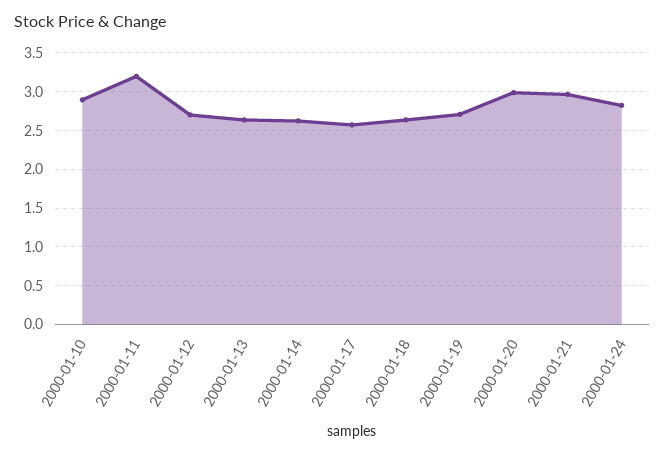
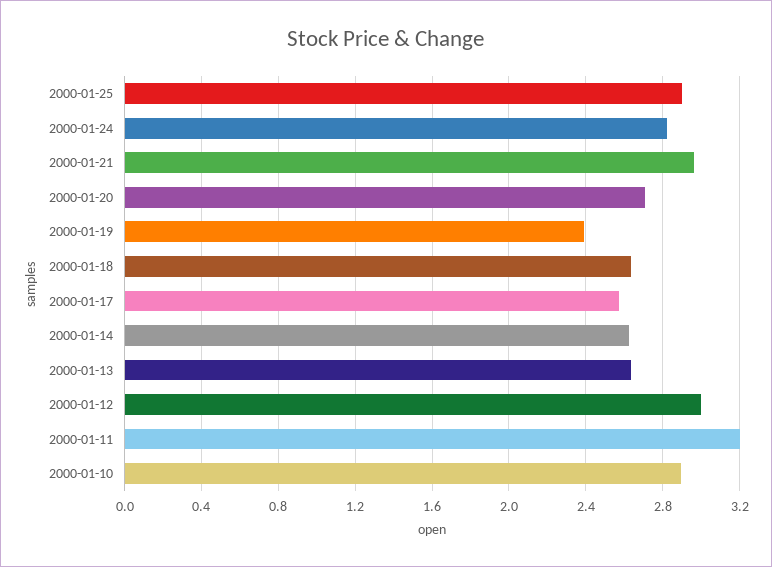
2000-01-12: 2.7 -> 3
2000-01-19: 2.7 -> 2.4
2000-01-20: 3 -> 2.7
2000-01-25: none -> 2.9

